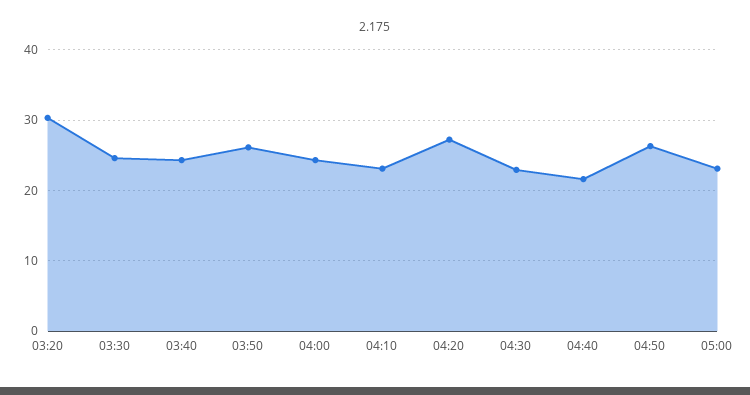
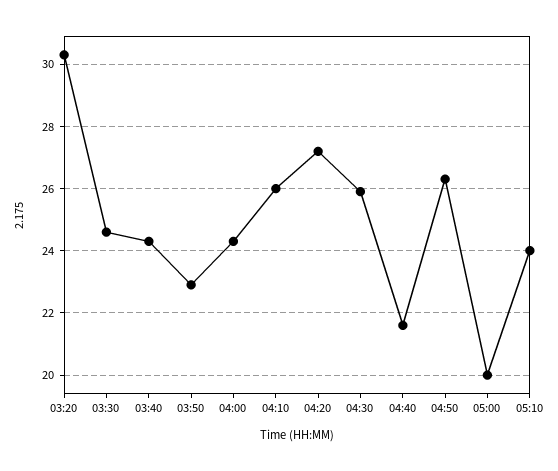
03:50: 26 -> 23
04:10: 23 -> 26
04:30: 23 -> 26
05:00: 23 -> 20
05:10: none -> 24

